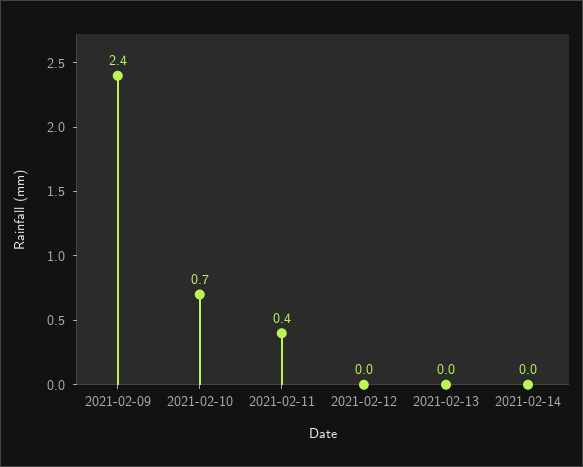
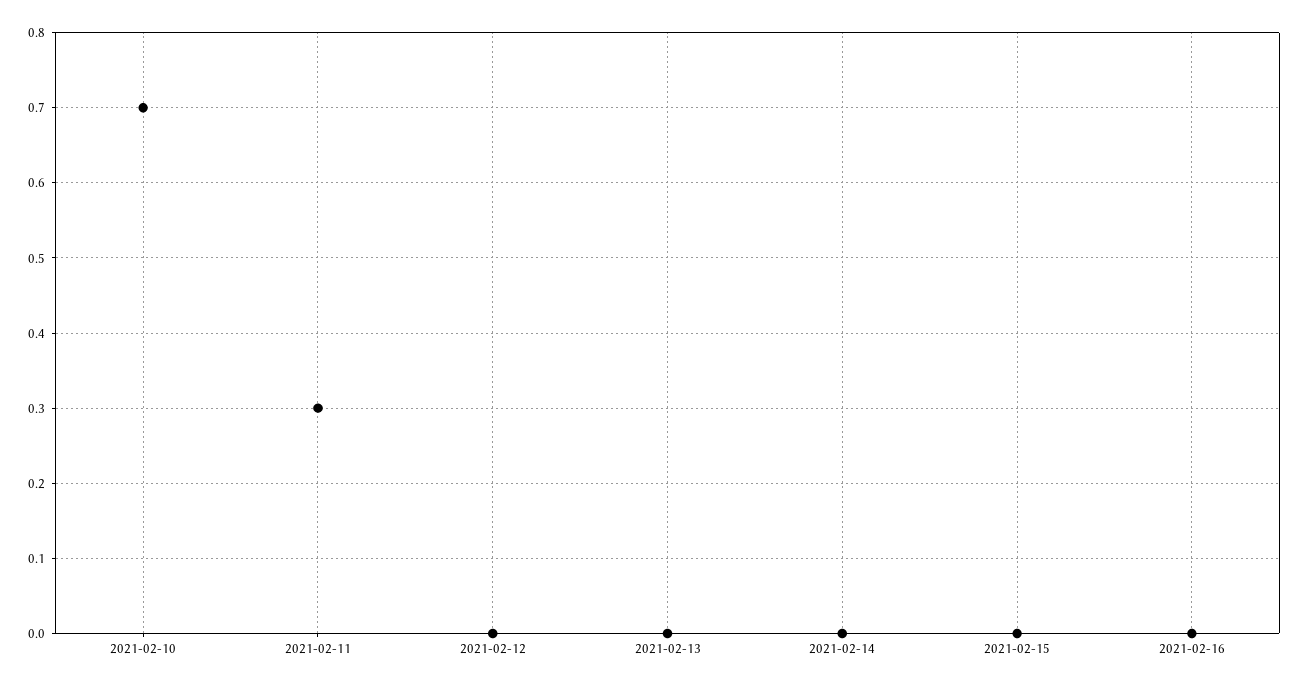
2021-02-09: 2.4 -> none
2021-02-11: 0.4 -> 0.3
2021-02-15: none -> 0
2021-02-16: none -> 0

